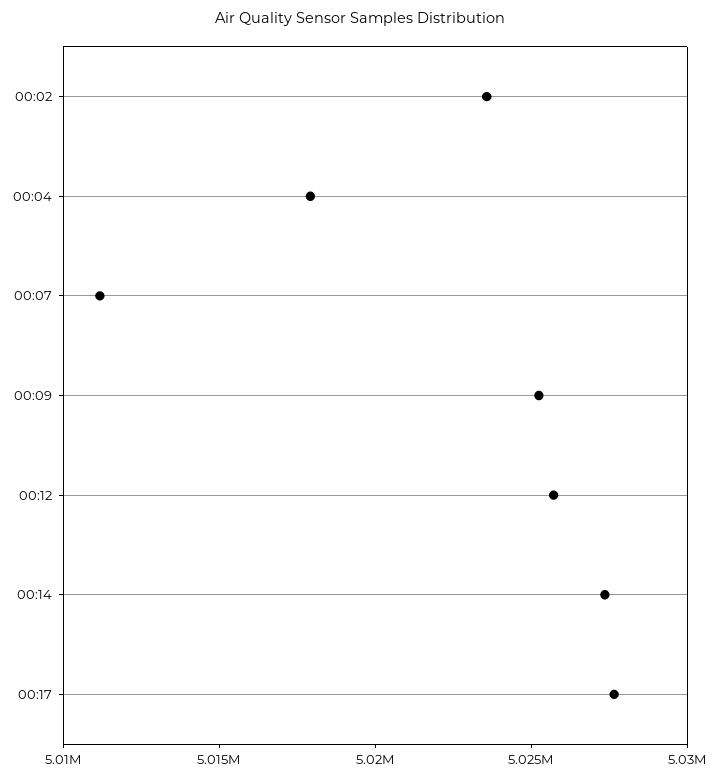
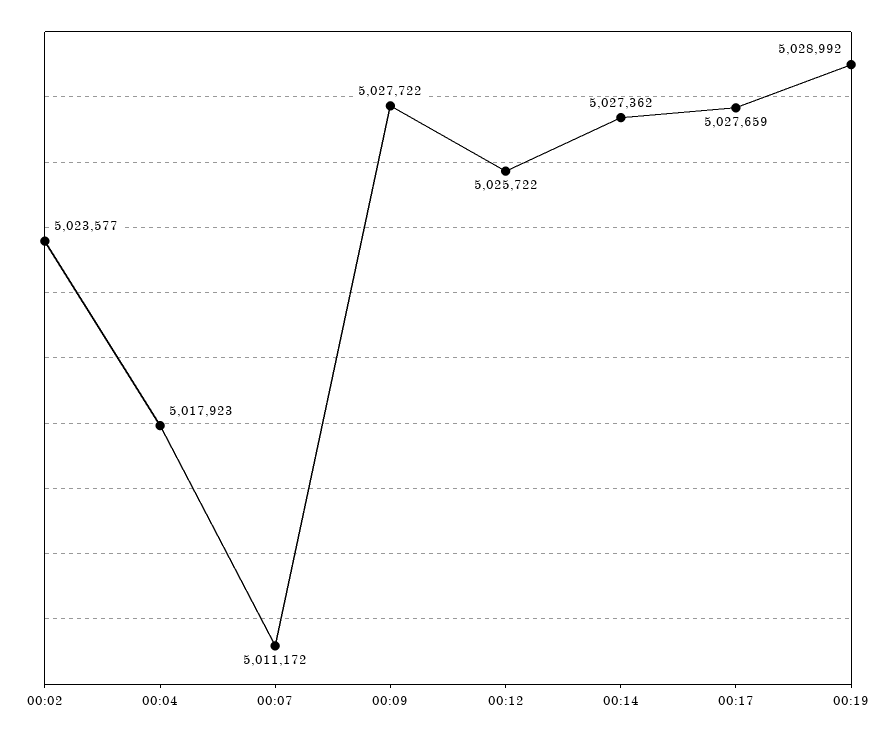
00:09: 5025000 -> 5027722
00:19: none -> 5028992

